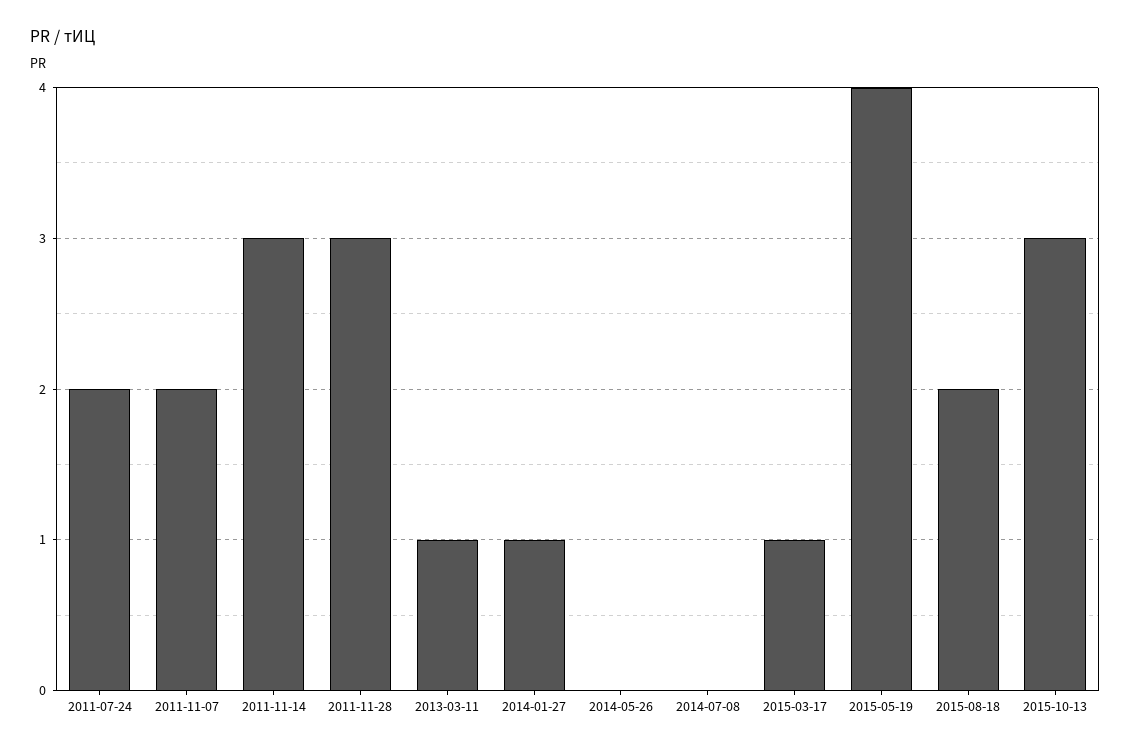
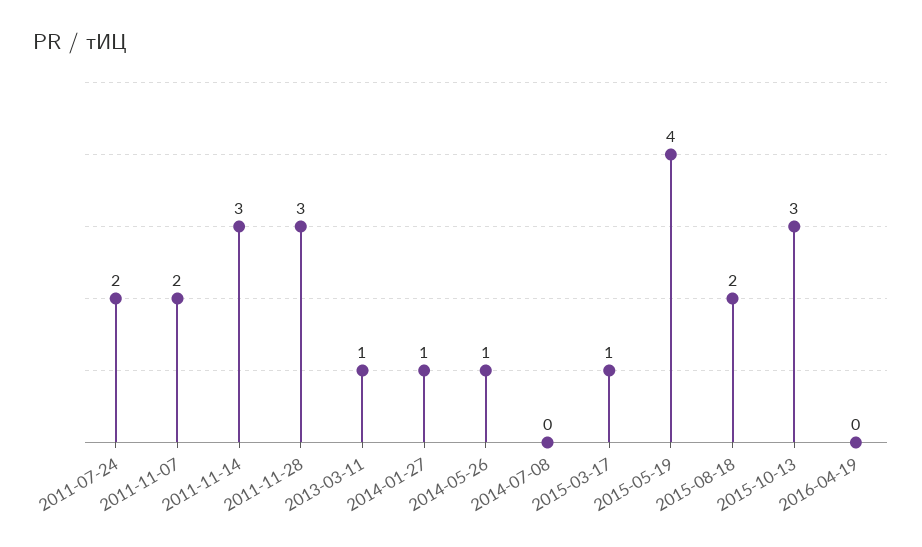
2014-05-26: 0 -> 1
2016-04-19: none -> 0

